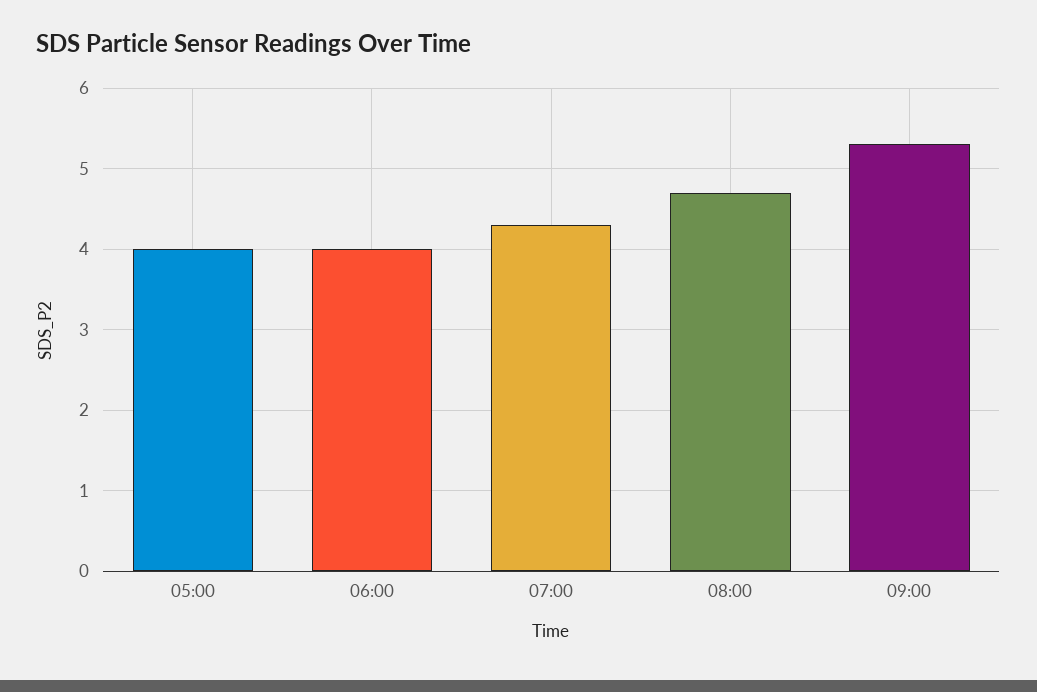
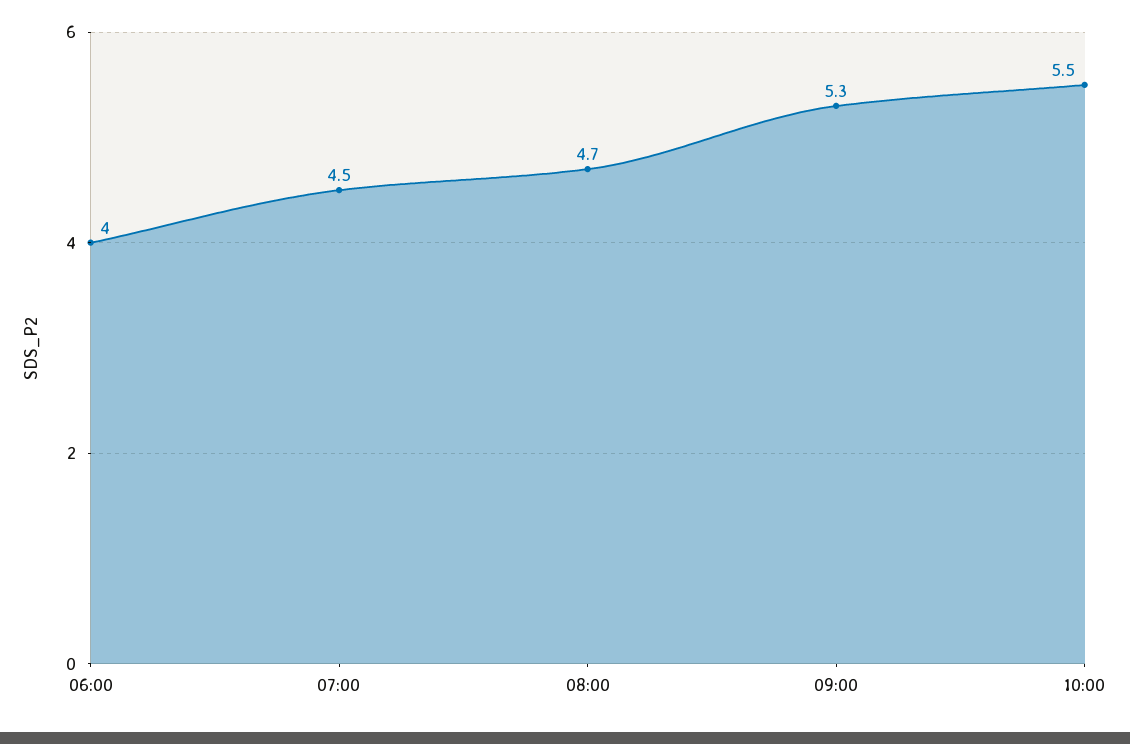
05:00: 4 -> none
07:00: 4.3 -> 4.5
10:00: none -> 5.5

